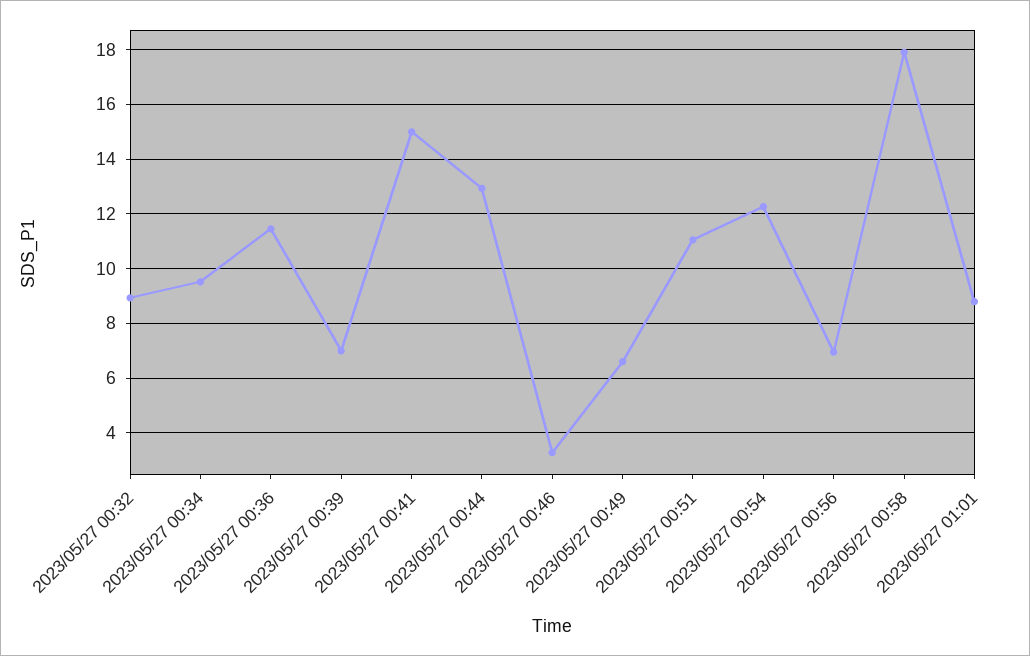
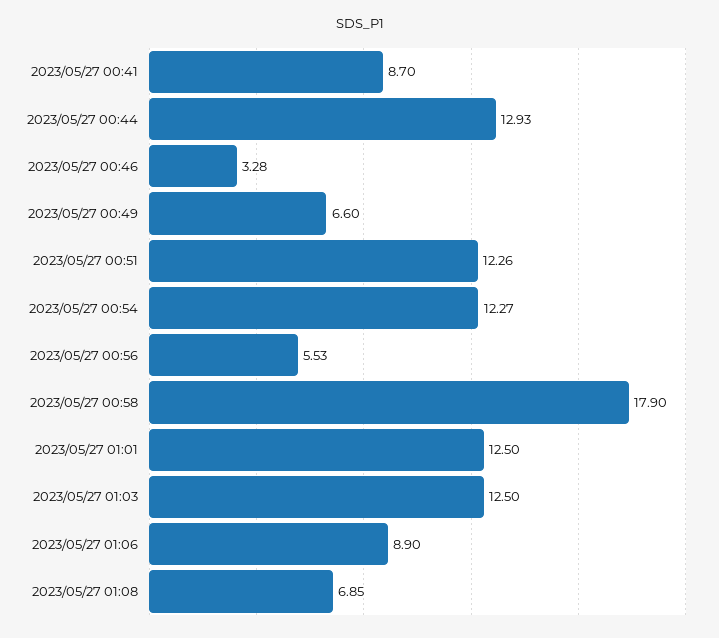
2023/05/27 00:32: 9 -> none
2023/05/27 00:34: 9.5 -> none
2023/05/27 00:36: 11.5 -> none
2023/05/27 00:39: 7 -> none
2023/05/27 00:41: 15 -> 8.7
2023/05/27 00:51: 11 -> 12.26
2023/05/27 00:56: 7 -> 5.53
2023/05/27 01:01: 8.75 -> 12.5
2023/05/27 01:03: none -> 12.5
2023/05/27 01:06: none -> 8.9
2023/05/27 01:08: none -> 6.85

